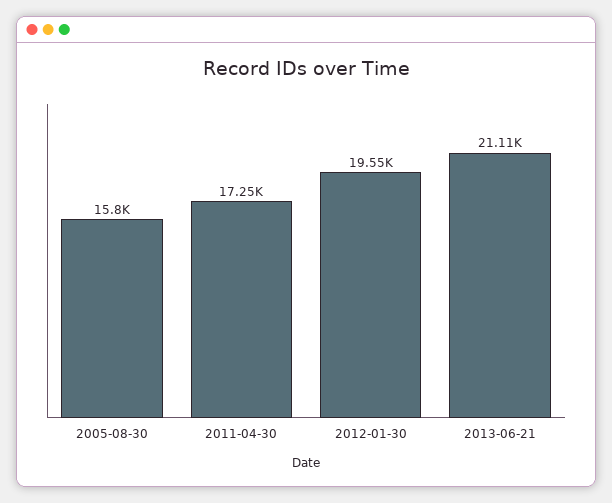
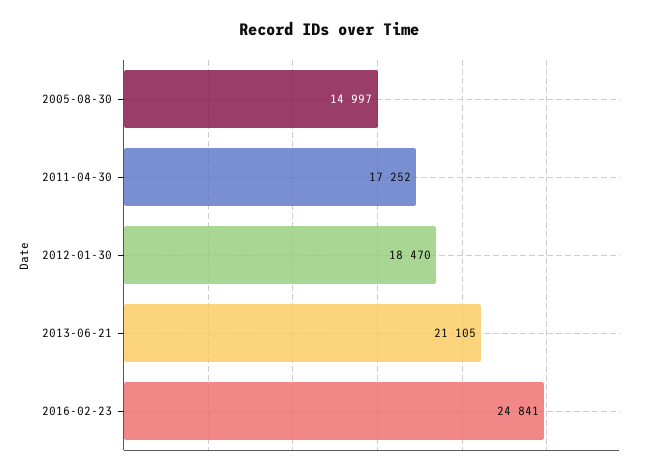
2005-08-30: 15800 -> 14997
2012-01-30: 19550 -> 18470
2016-02-23: none -> 24841

